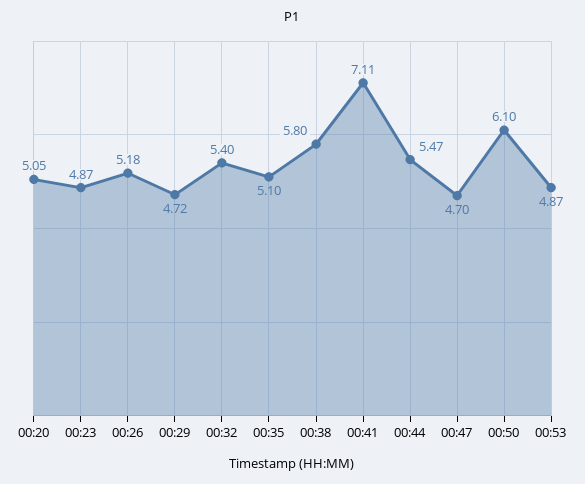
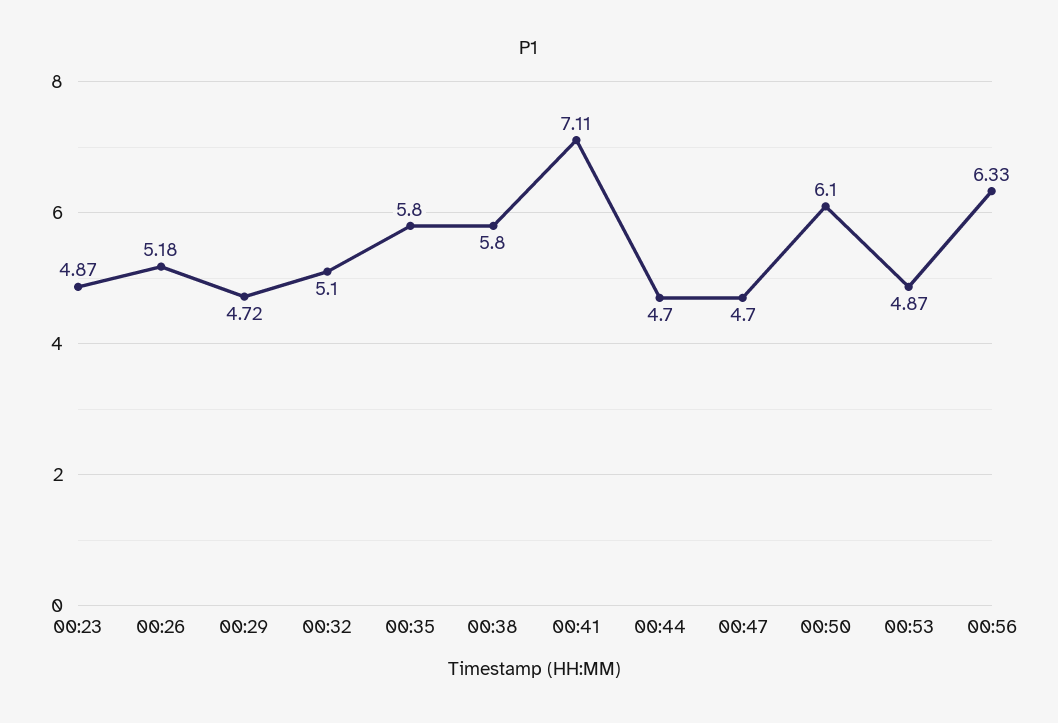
00:20: 5.05 -> none
00:32: 5.4 -> 5.1
00:35: 5.1 -> 5.8
00:44: 5.47 -> 4.7
00:56: none -> 6.33

